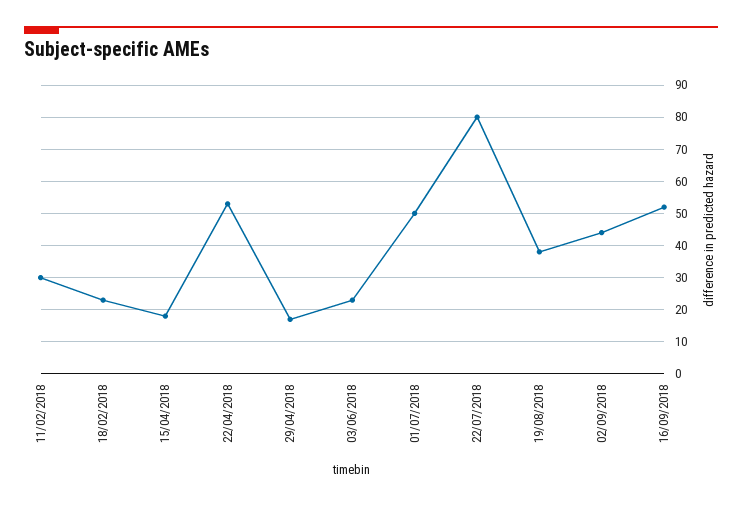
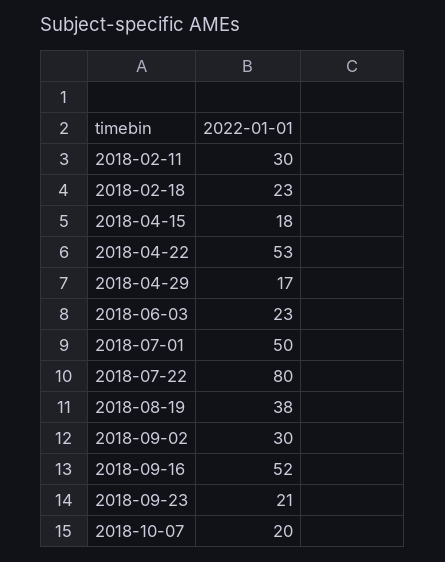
02/09/2018: 45 -> 30
2018-09-23: none -> 21
2018-10-07: none -> 20

